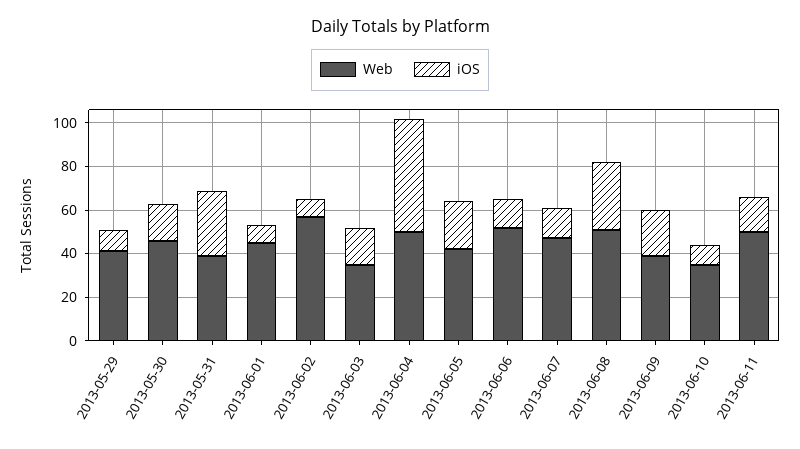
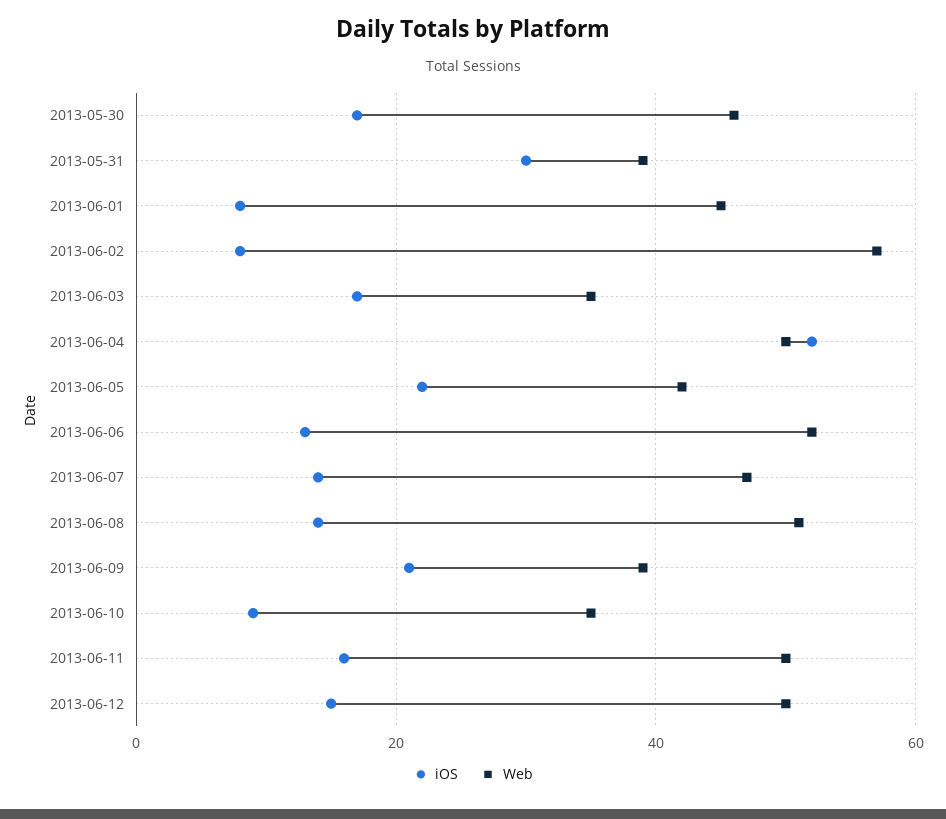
Web, 2013-05-29: 40 -> none
iOS, 2013-05-29: 10 -> none
iOS, 2013-06-08: 30 -> 15
iOS, 2013-06-12: none -> 15
Web, 2013-06-12: none -> 50

